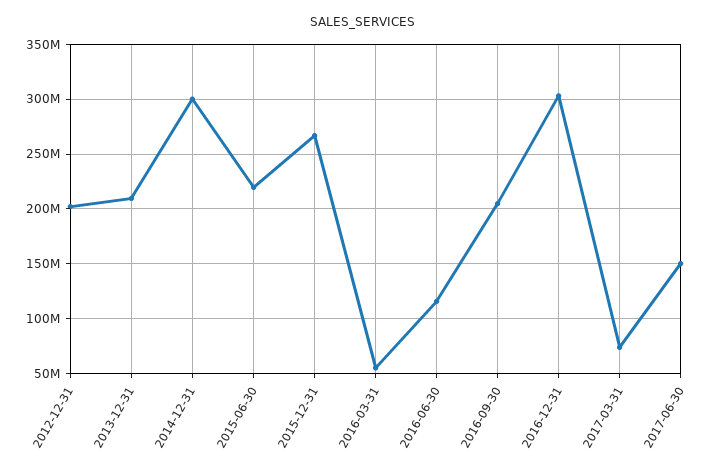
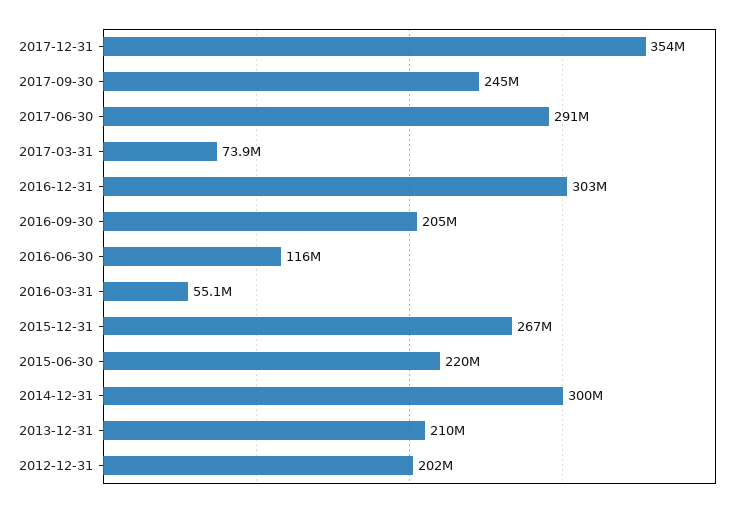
2017-06-30: 150000000 -> 291000000
2017-12-31: none -> 354000000
2017-09-30: none -> 245000000

